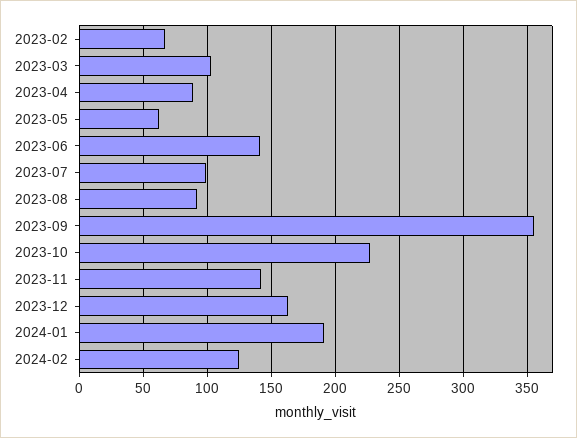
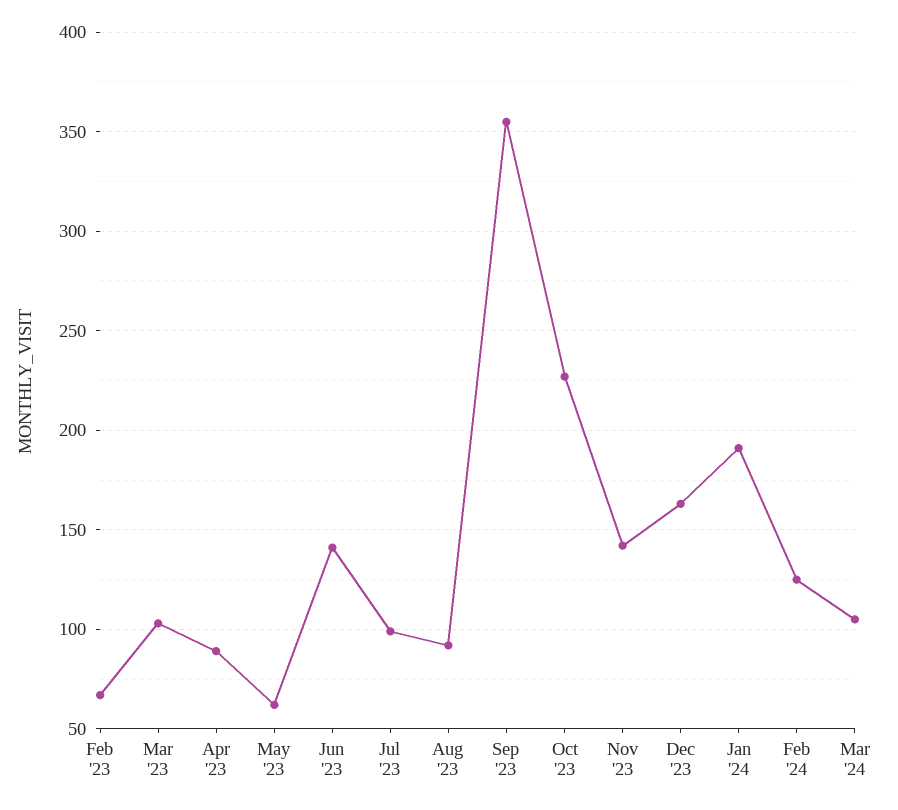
Mar '24: none -> 105

